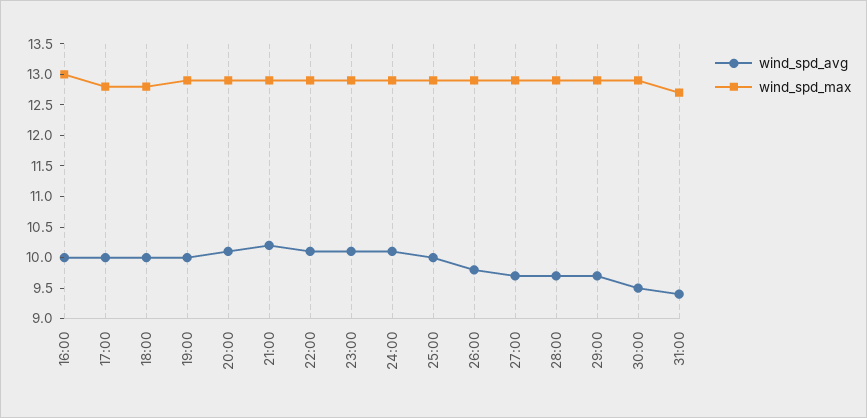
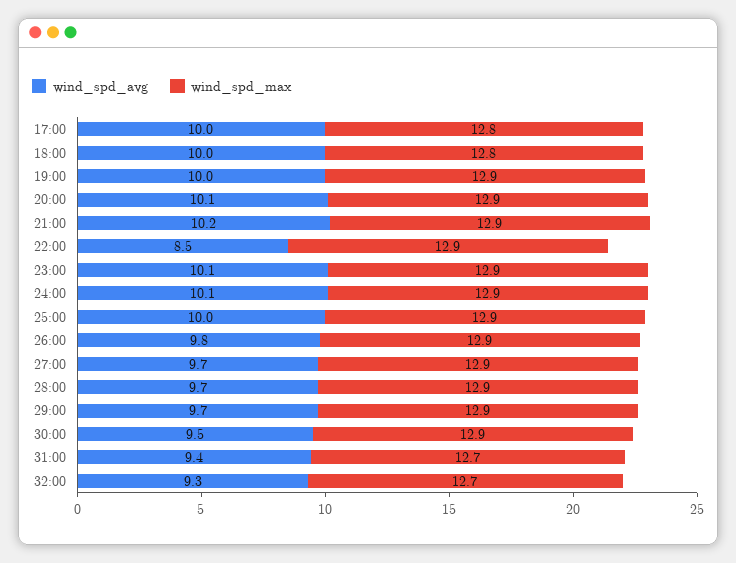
wind_spd_avg, 16:00: 10 -> none
wind_spd_max, 16:00: 13 -> none
wind_spd_avg, 22:00: 10 -> 8.5
wind_spd_avg, 32:00: none -> 9.3
wind_spd_max, 32:00: none -> 12.7

